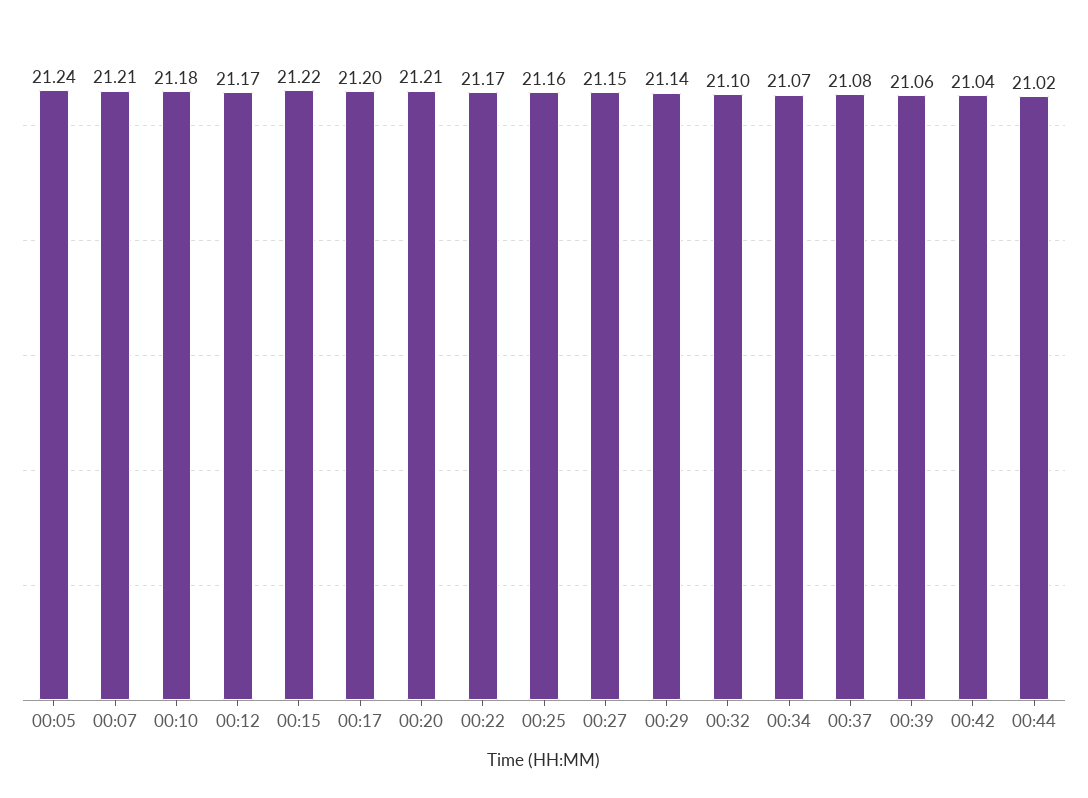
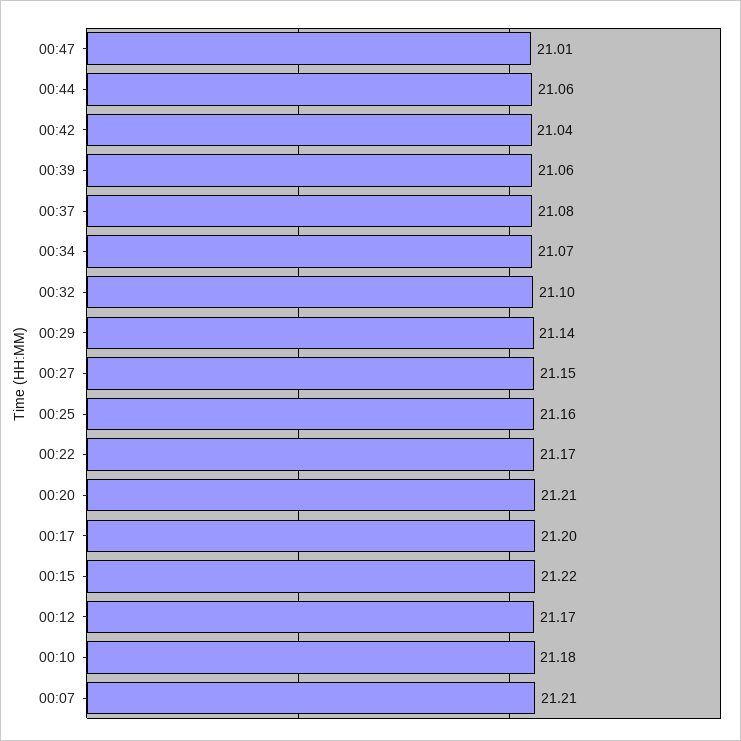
00:05: 21.24 -> none
00:44: 21.02 -> 21.06
00:47: none -> 21.01

